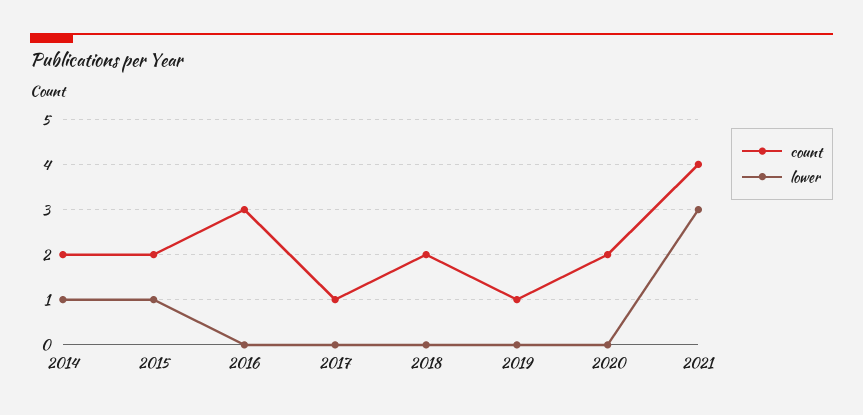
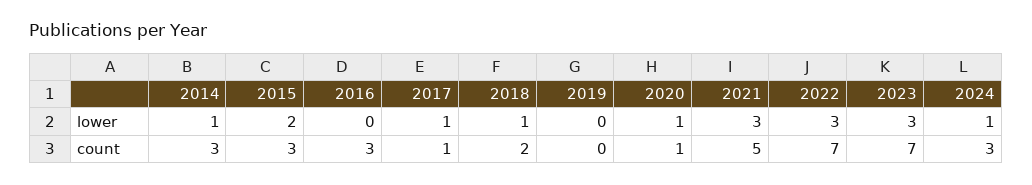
count, 2014: 2 -> 3
count, 2015: 2 -> 3
lower, 2015: 1 -> 2
lower, 2017: 0 -> 1
lower, 2018: 0 -> 1
count, 2019: 1 -> 0
count, 2020: 2 -> 1
lower, 2020: 0 -> 1
count, 2021: 4 -> 5
lower, 2022: none -> 3
lower, 2023: none -> 3
lower, 2024: none -> 1
count, 2022: none -> 7
count, 2023: none -> 7
count, 2024: none -> 3

